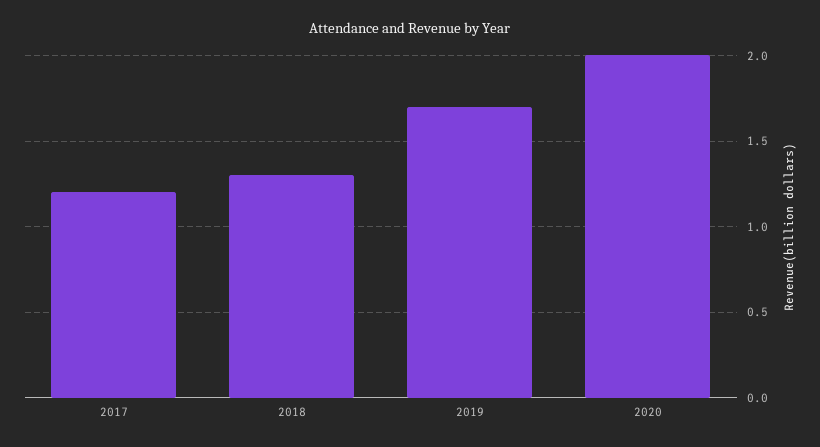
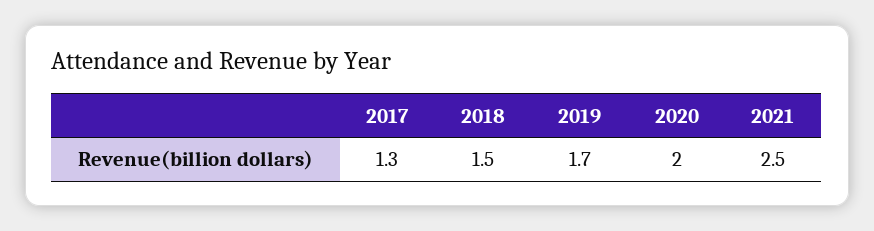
2017: 1.2 -> 1.3
2018: 1.3 -> 1.5
2021: none -> 2.5

